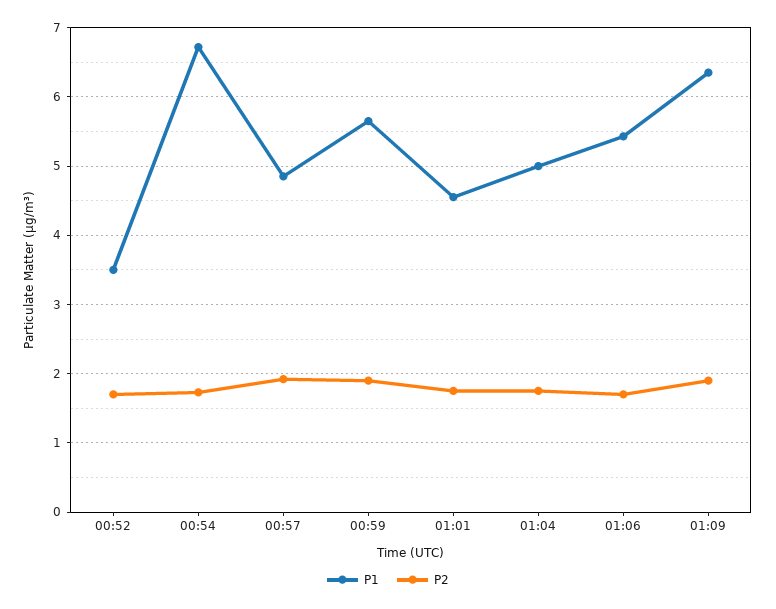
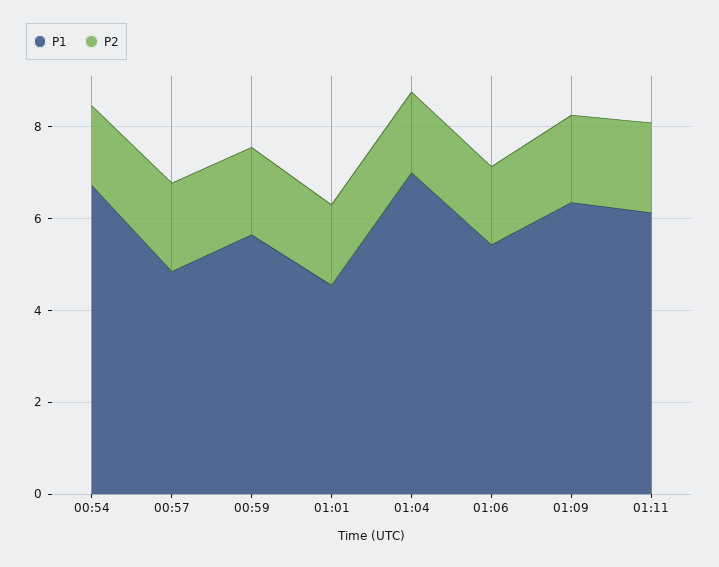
P1, 00:52: 3.5 -> none
P2, 00:52: 1.7 -> none
P1, 01:04: 5 -> 7
P1, 01:11: none -> 6
P2, 01:11: none -> 2

